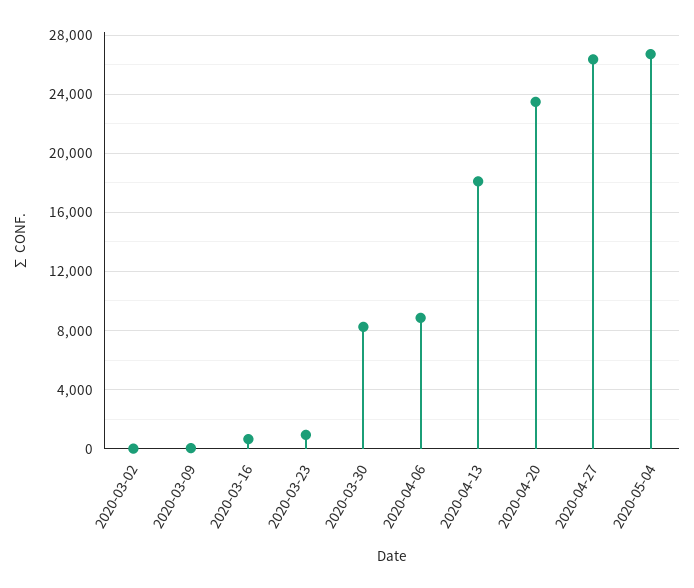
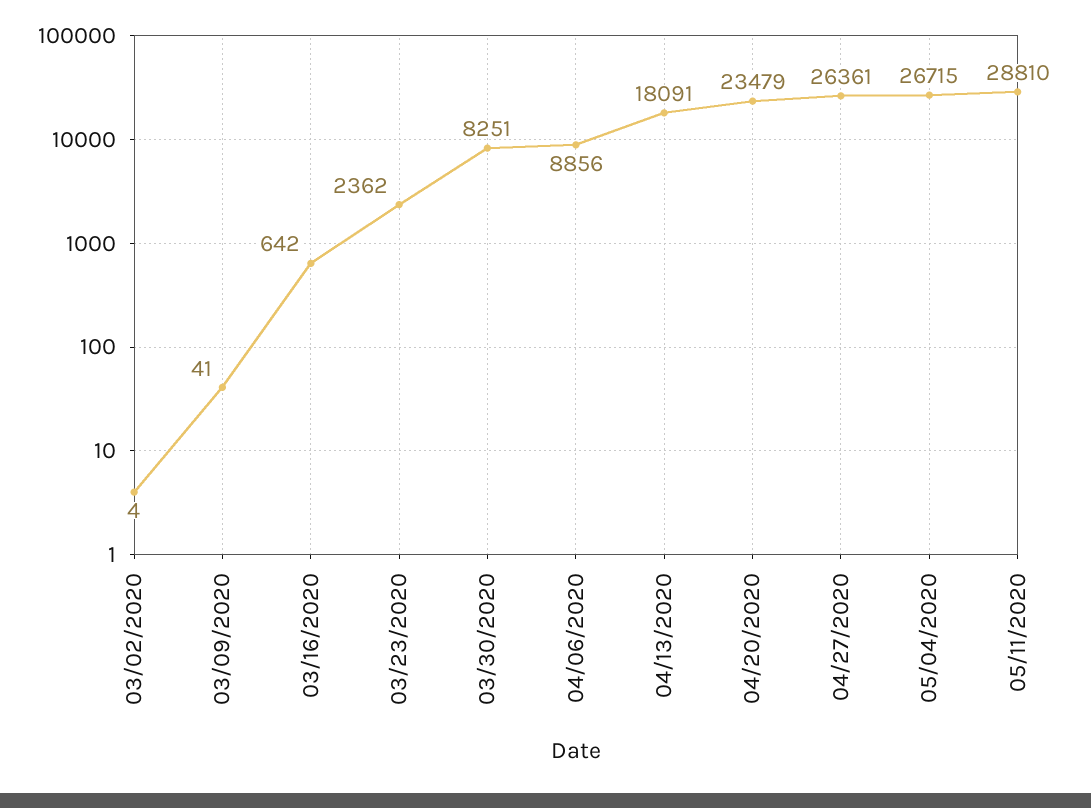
2020-03-23: 1000 -> 2362
05/11/2020: none -> 28810

